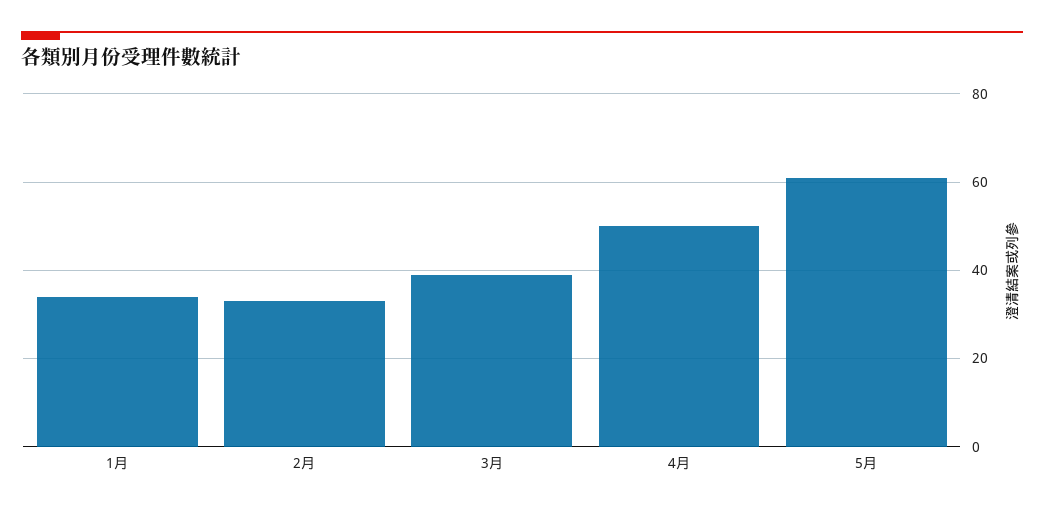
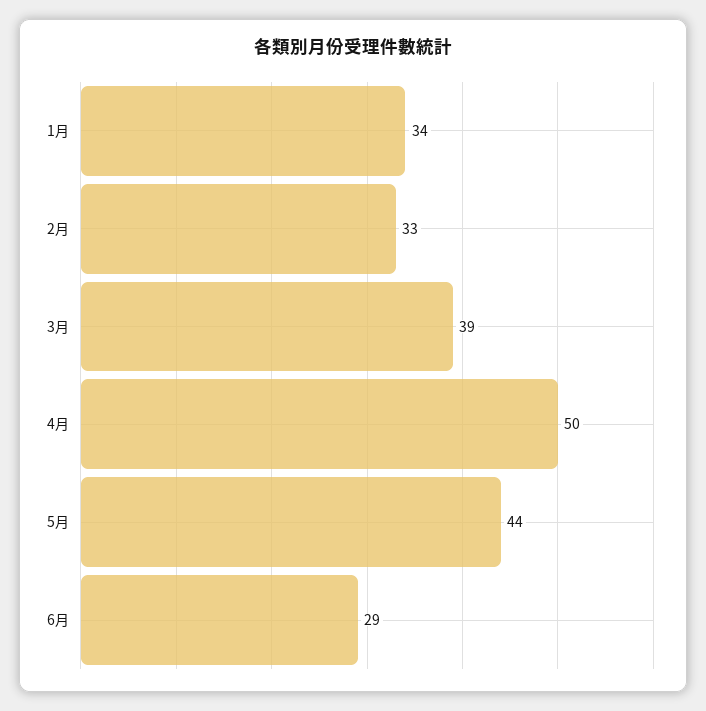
5月: 60 -> 44
6月: none -> 29

